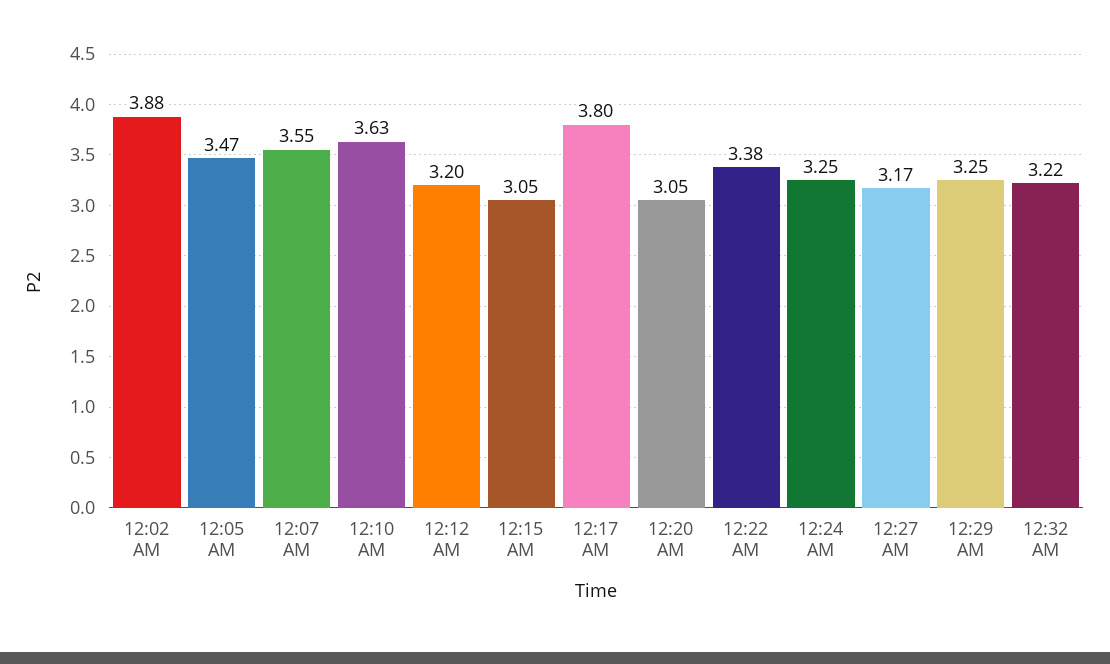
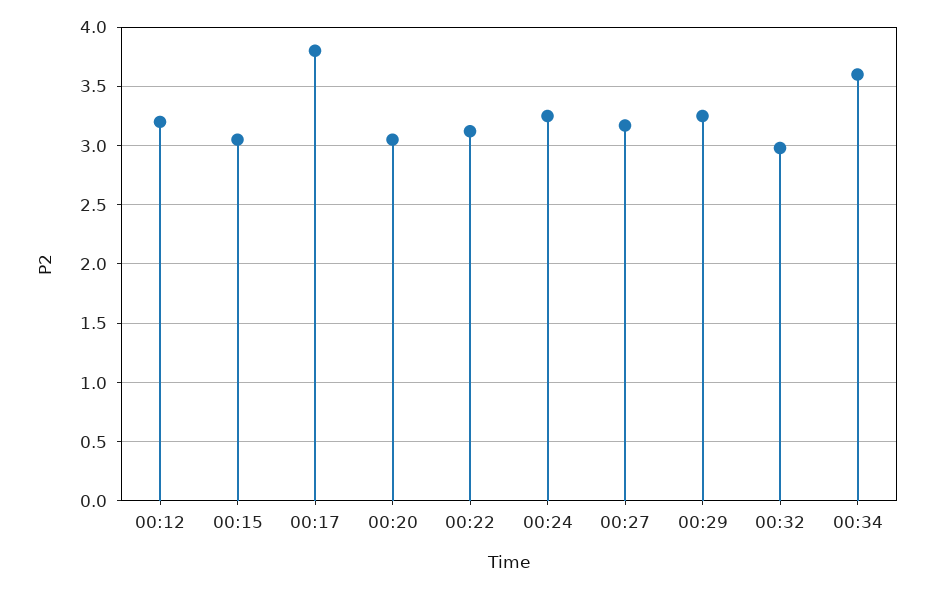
12:02 AM: 3.88 -> none
12:05 AM: 3.47 -> none
12:07 AM: 3.55 -> none
12:10 AM: 3.63 -> none
12:22 AM: 3.38 -> 3.1
12:32 AM: 3.22 -> 3
00:34: none -> 3.6

